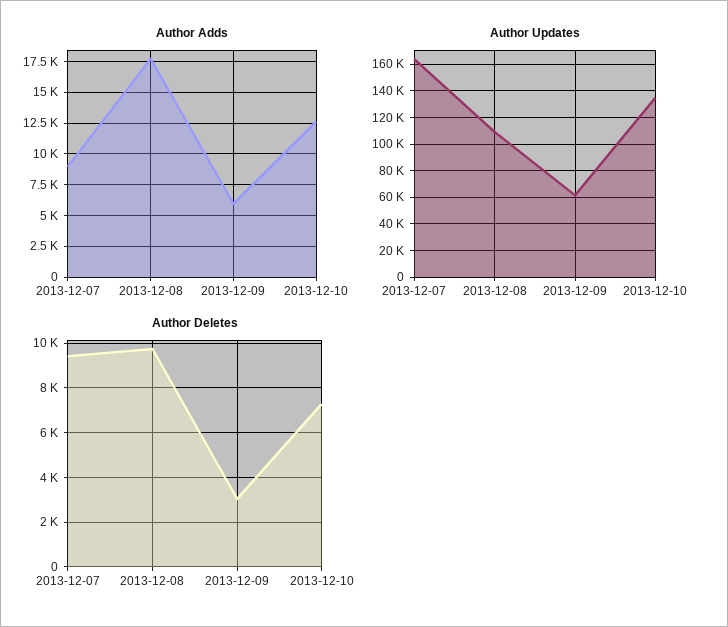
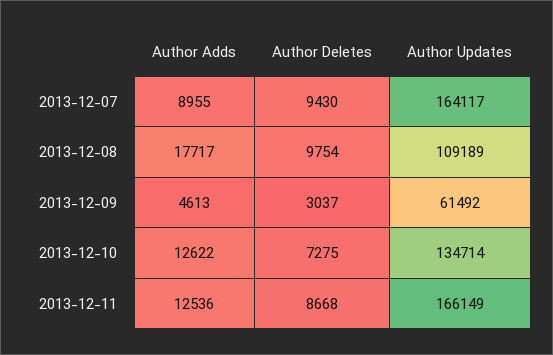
Author Adds, 2013-12-09: 6000 -> 4613
Author Adds, 2013-12-11: none -> 12536
Author Deletes, 2013-12-11: none -> 8668
Author Updates, 2013-12-11: none -> 166149

